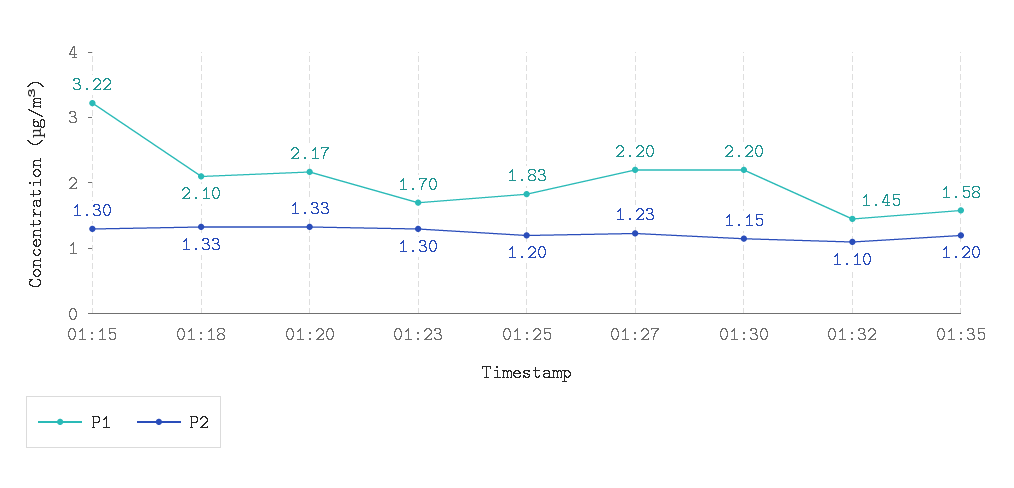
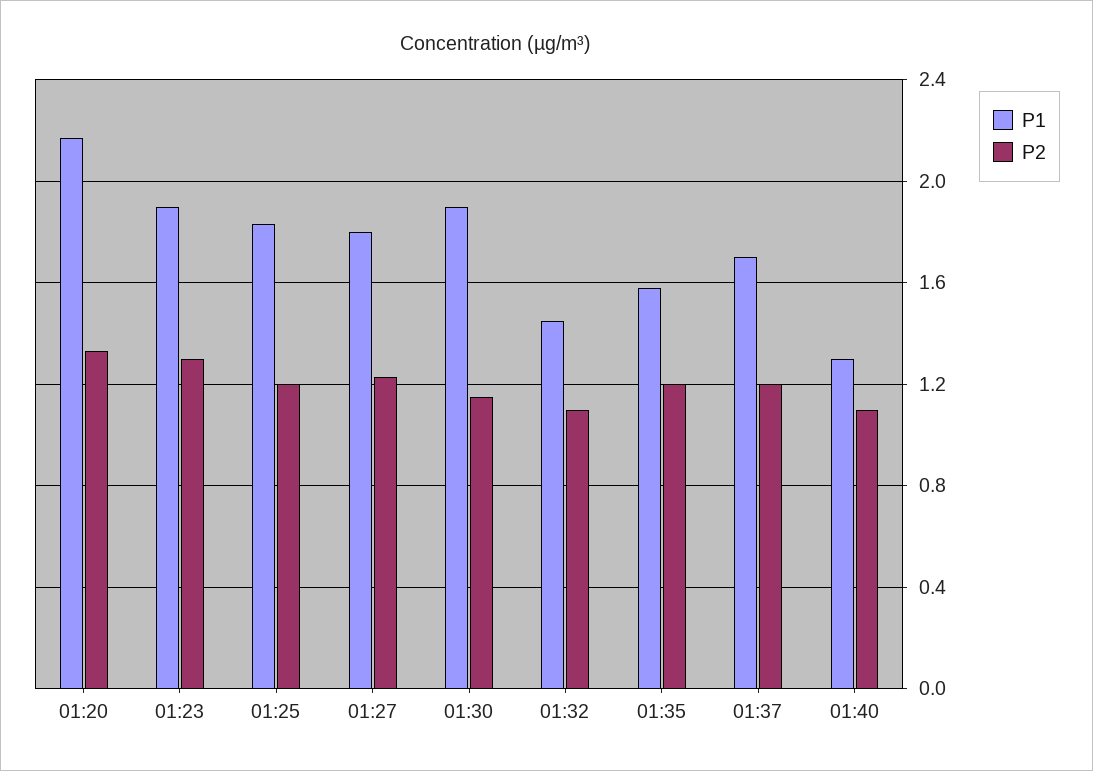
P1, 01:15: 3.22 -> none
P2, 01:15: 1.3 -> none
P1, 01:18: 2.1 -> none
P2, 01:18: 1.33 -> none
P1, 01:23: 1.7 -> 1.9
P1, 01:27: 2.2 -> 1.8
P1, 01:30: 2.2 -> 1.9
P1, 01:37: none -> 1.7
P2, 01:37: none -> 1.2
P1, 01:40: none -> 1.3
P2, 01:40: none -> 1.1

